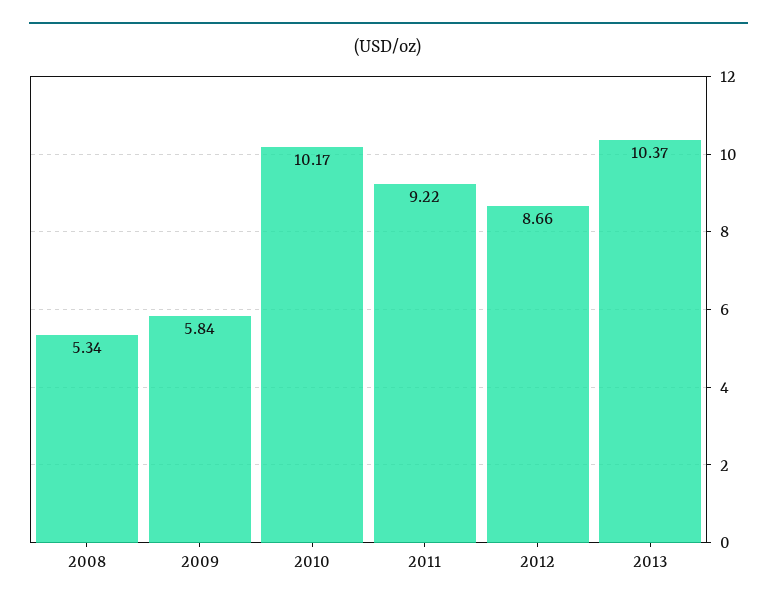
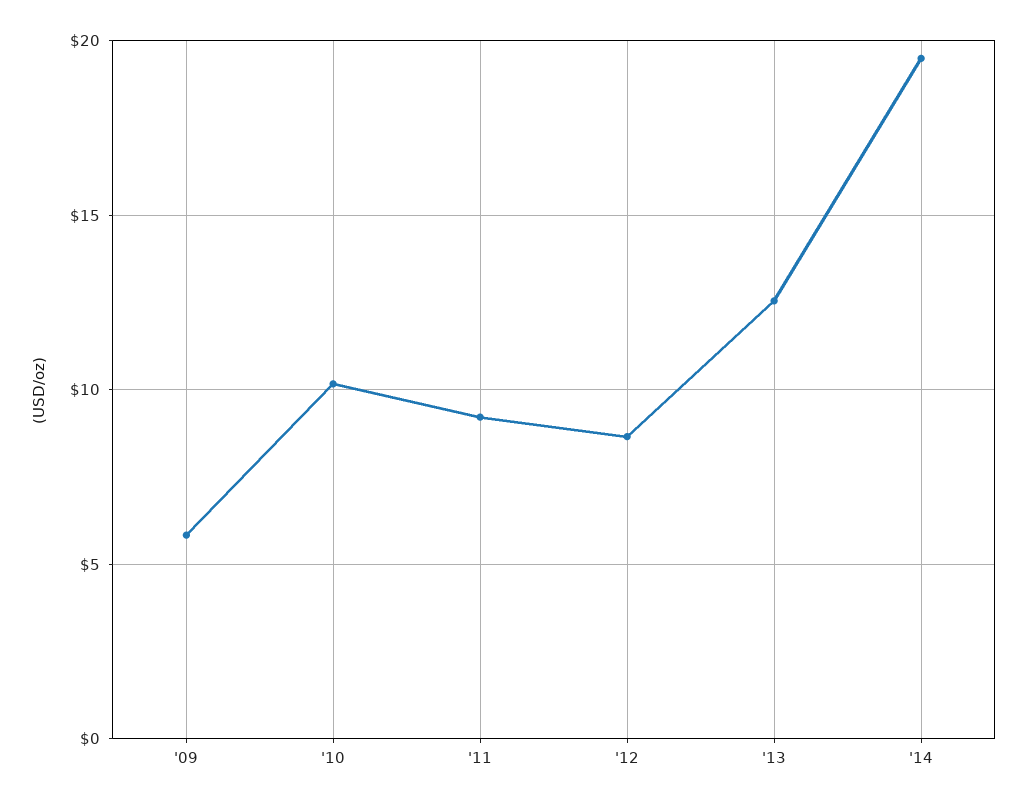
2008: 5.34 -> none
2013: 10.37 -> 12.5
'14: none -> 19.5

